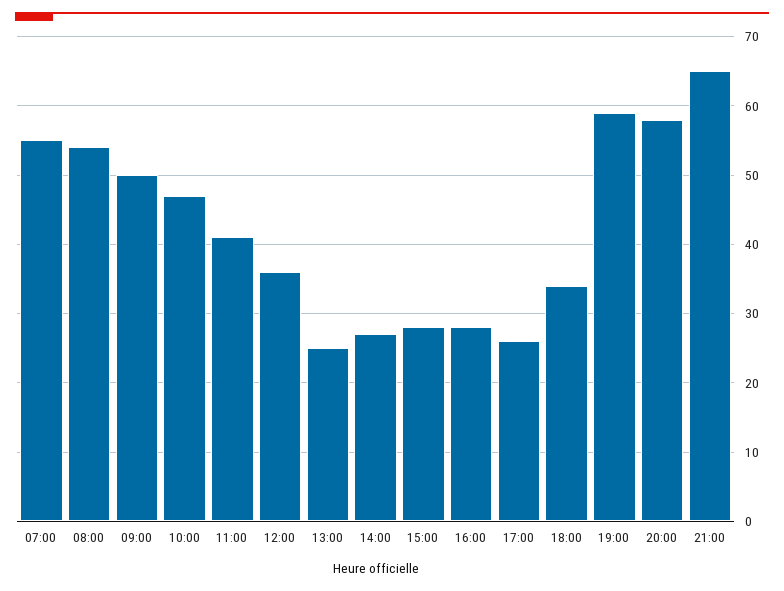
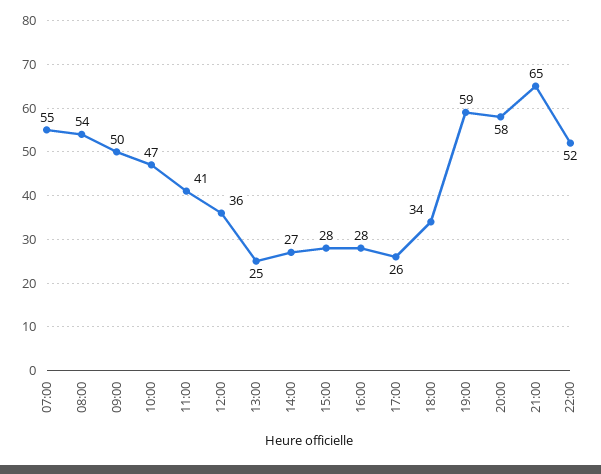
22:00: none -> 52

